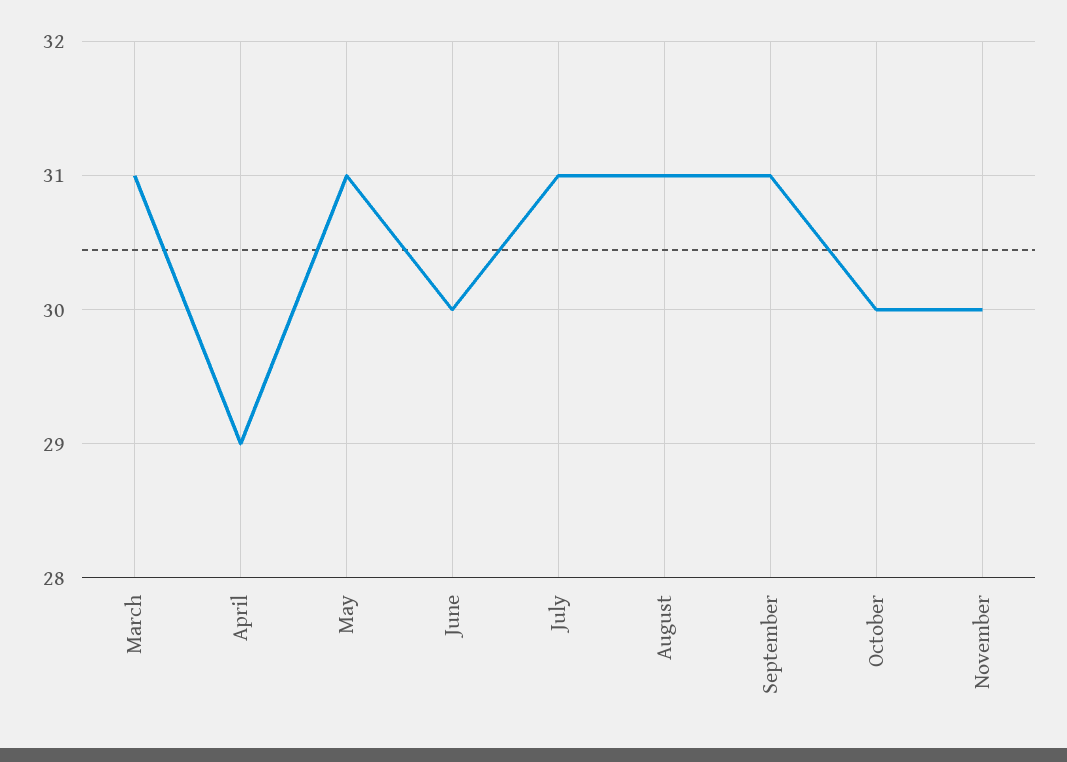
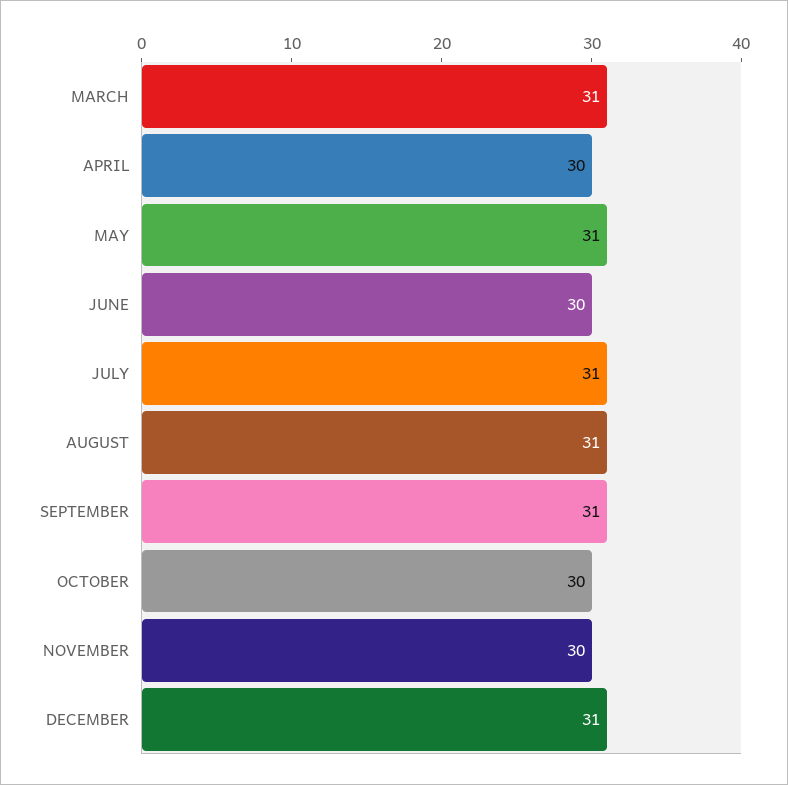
April: 29 -> 30
DECEMBER: none -> 31

